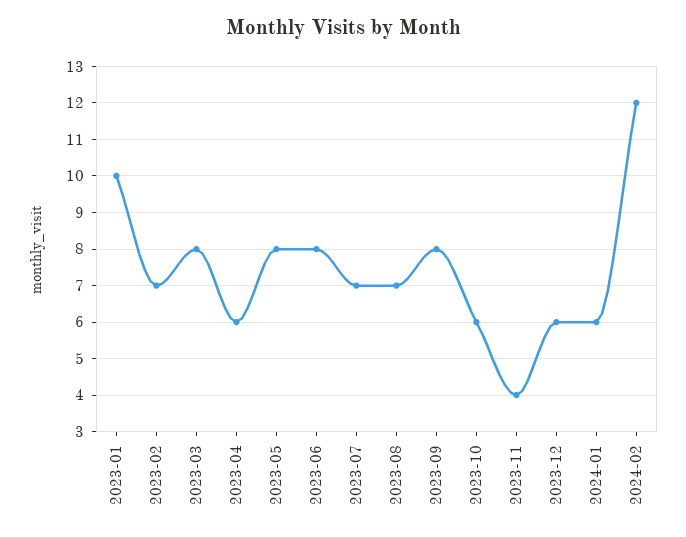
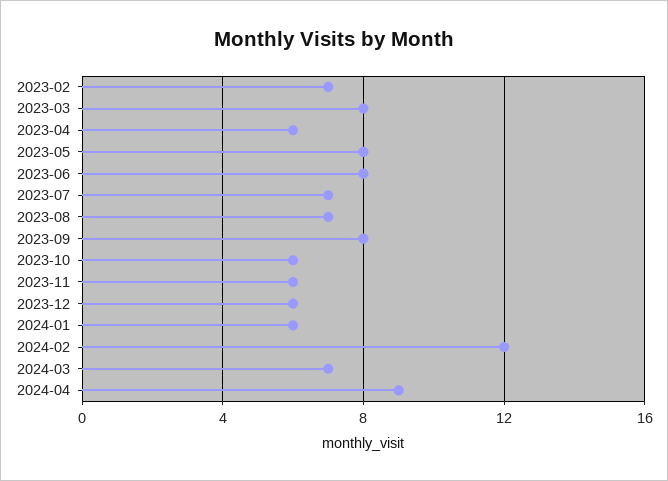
2023-01: 10 -> none
2023-11: 4 -> 6
2024-03: none -> 7
2024-04: none -> 9

